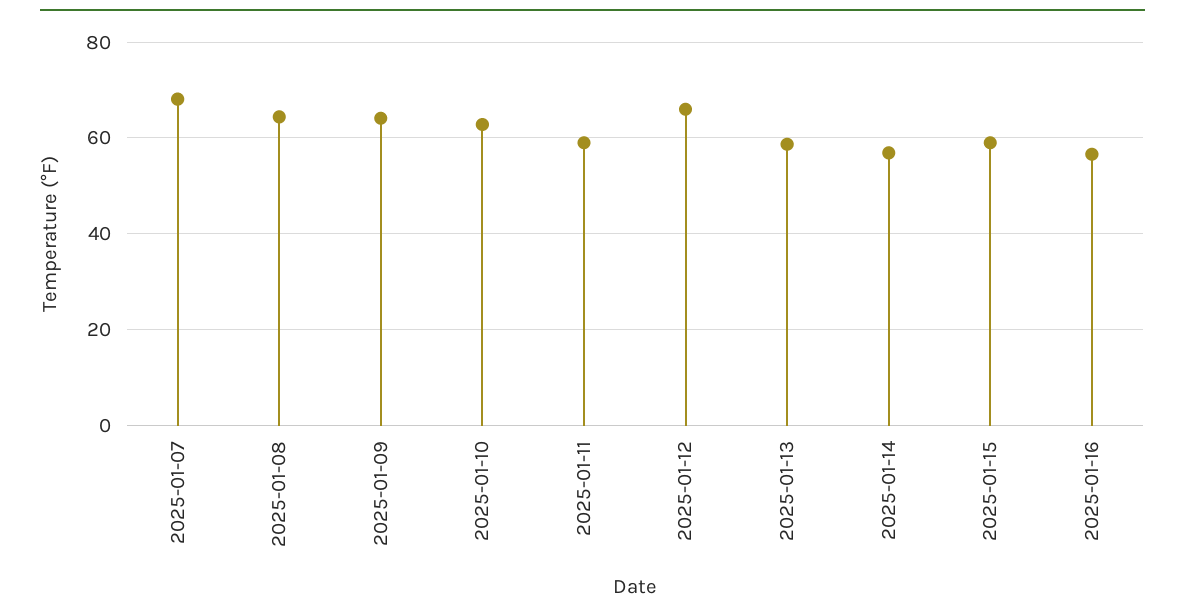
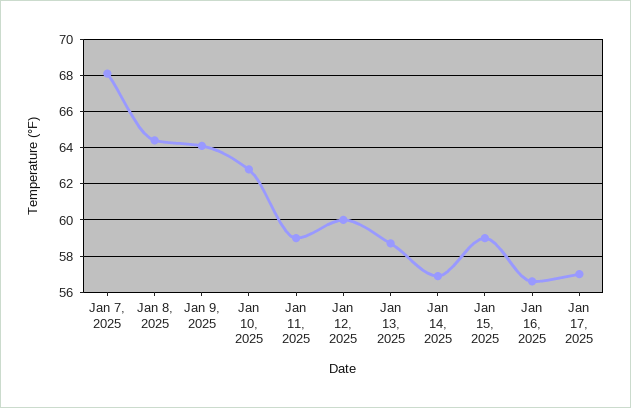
2025-01-12: 66 -> 60
Jan 17, 2025: none -> 57

